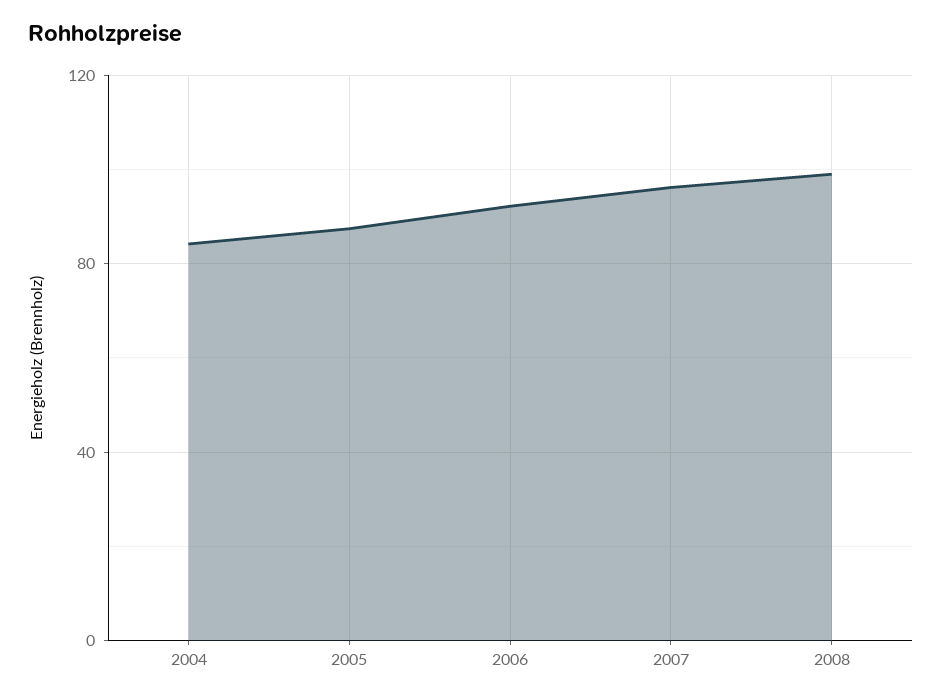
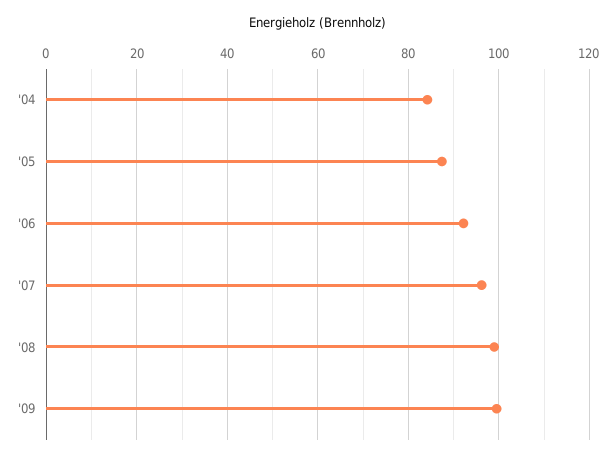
'09: none -> 100

